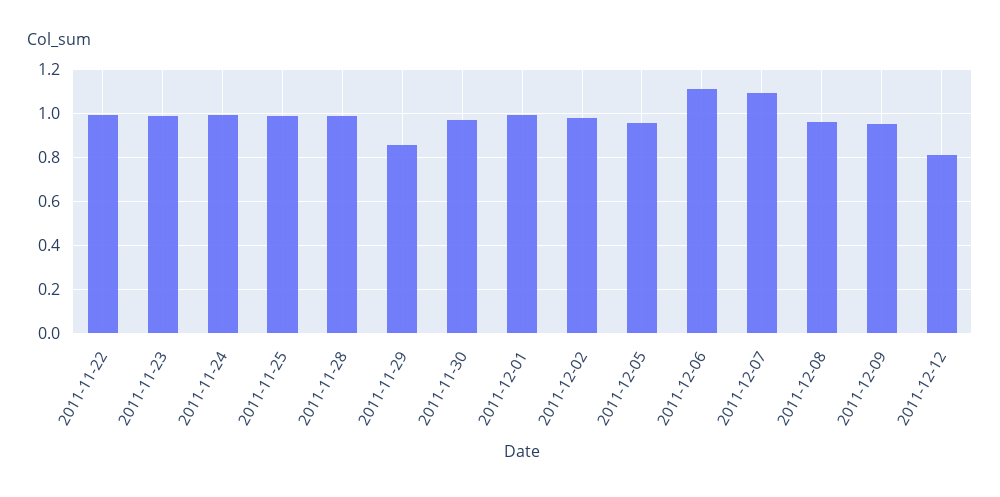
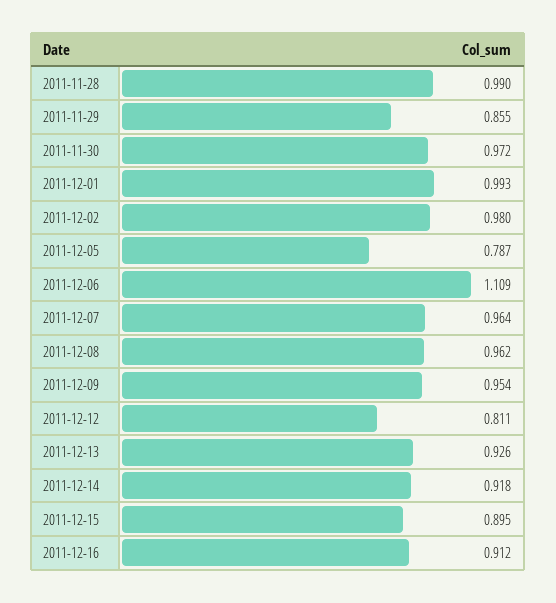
2011-11-22: 1 -> none
2011-11-23: 1 -> none
2011-11-24: 1 -> none
2011-11-25: 1 -> none
2011-12-05: 0.95 -> 0.787
2011-12-07: 1.1 -> 0.964
2011-12-13: none -> 0.926
2011-12-14: none -> 0.918
2011-12-15: none -> 0.895
2011-12-16: none -> 0.912

